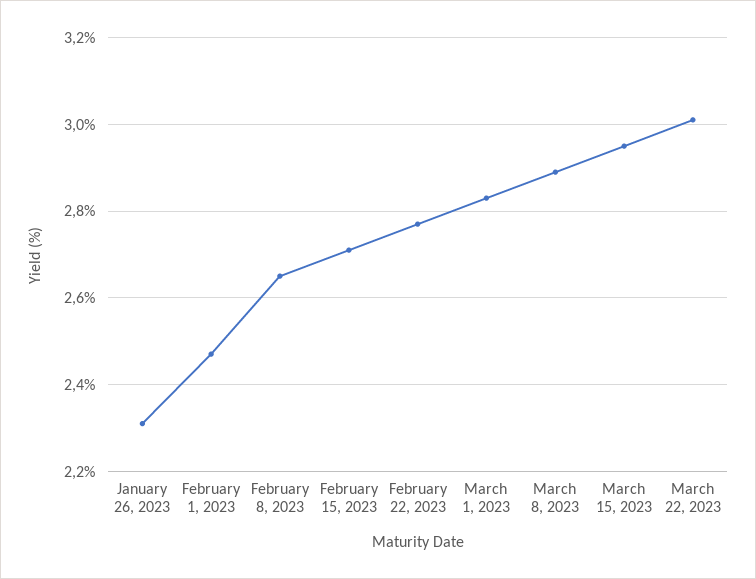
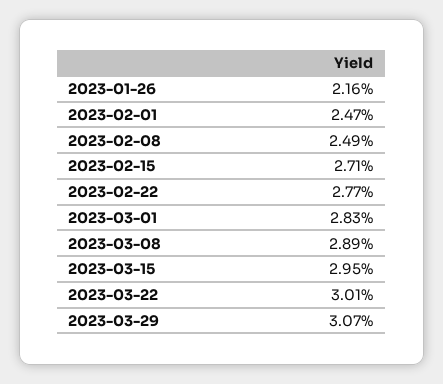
January 26, 2023: 2.3 -> 2.16
February 8, 2023: 2.65 -> 2.49
2023-03-29: none -> 3.07

